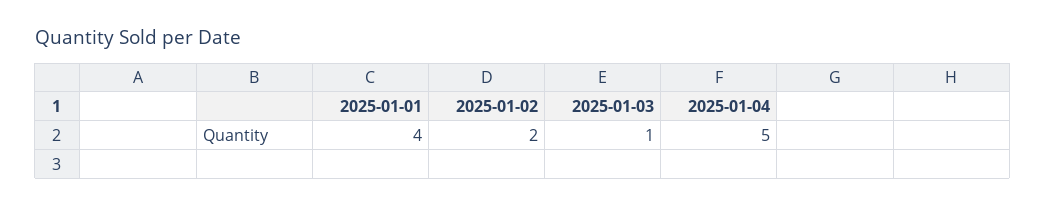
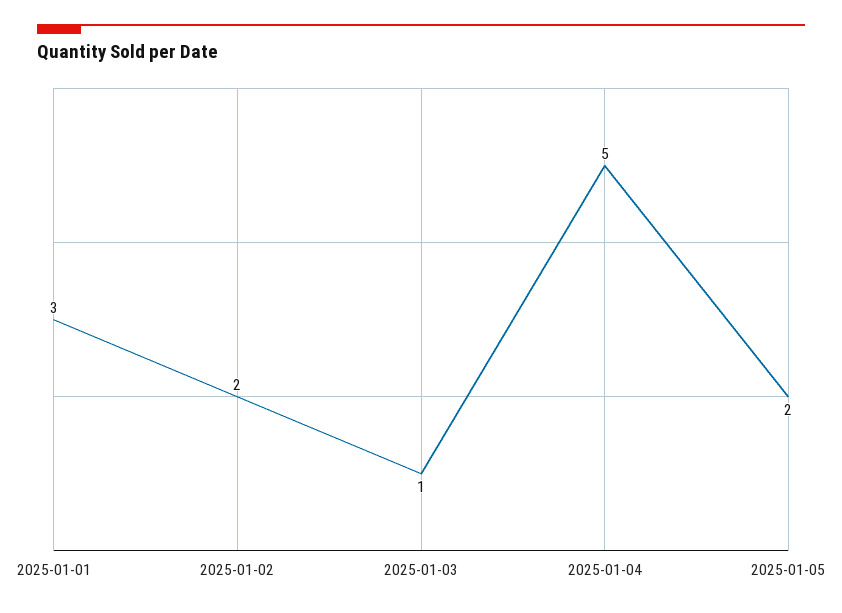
2025-01-01: 4 -> 3
2025-01-05: none -> 2

